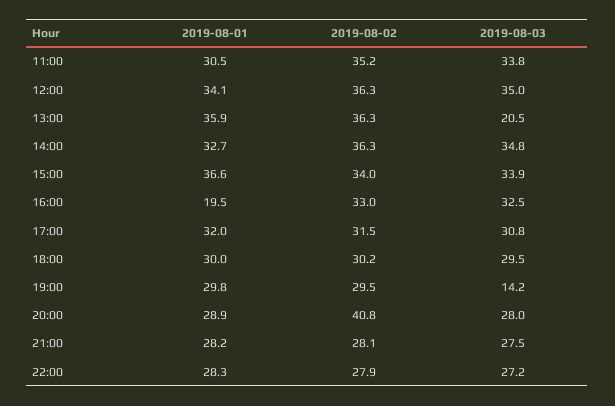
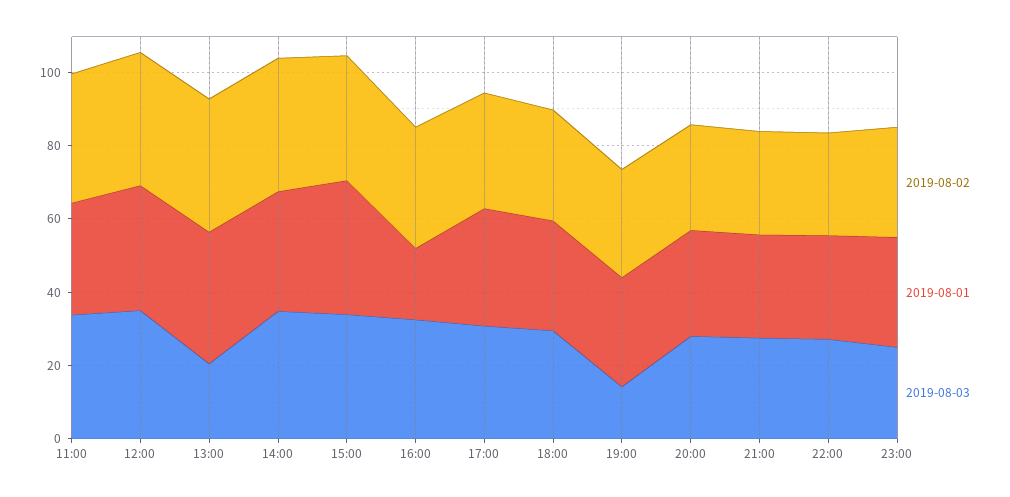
2019-08-02, 20:00: 40.8 -> 30
2019-08-02, 23:00: none -> 30
2019-08-01, 23:00: none -> 30
2019-08-03, 23:00: none -> 25

